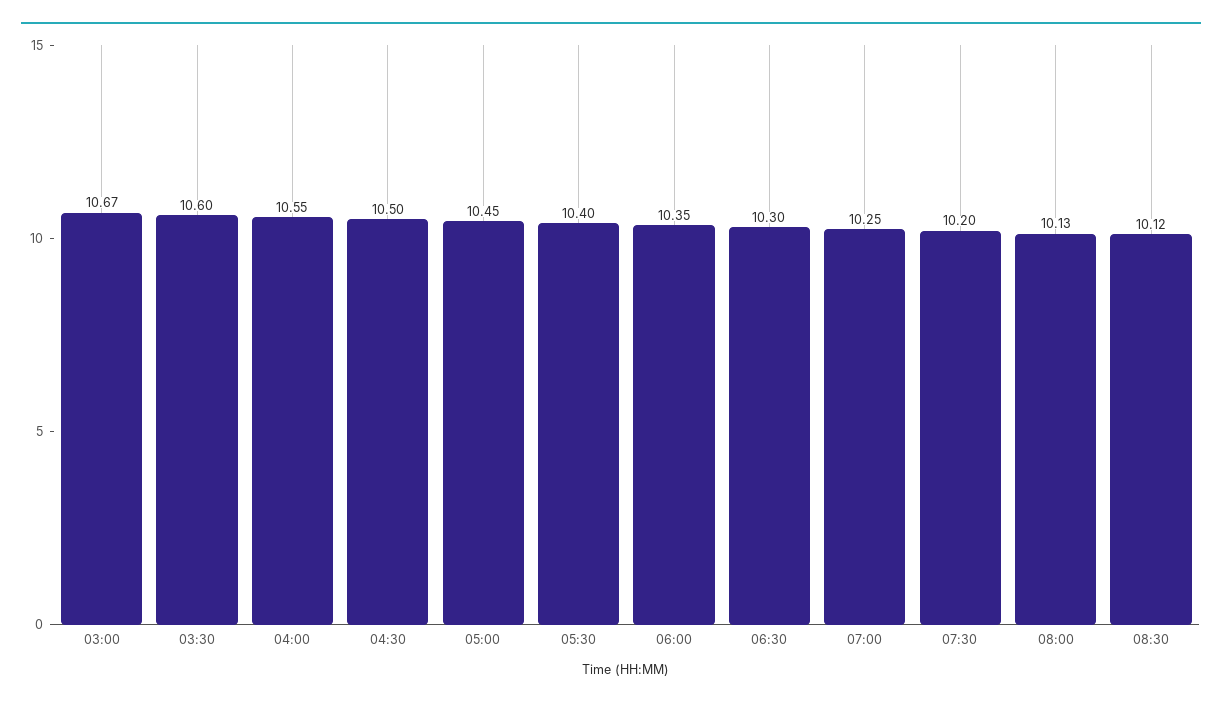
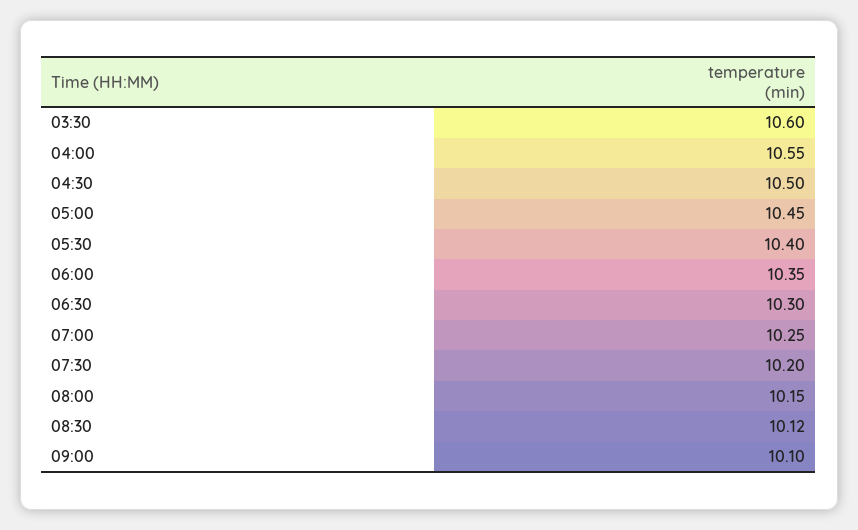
03:00: 10.67 -> none
08:00: 10.13 -> 10.15
09:00: none -> 10.1

